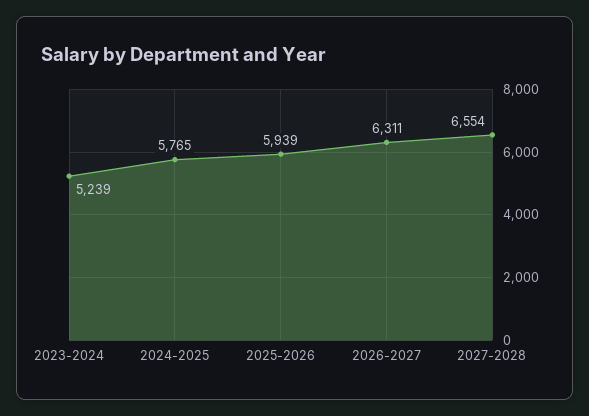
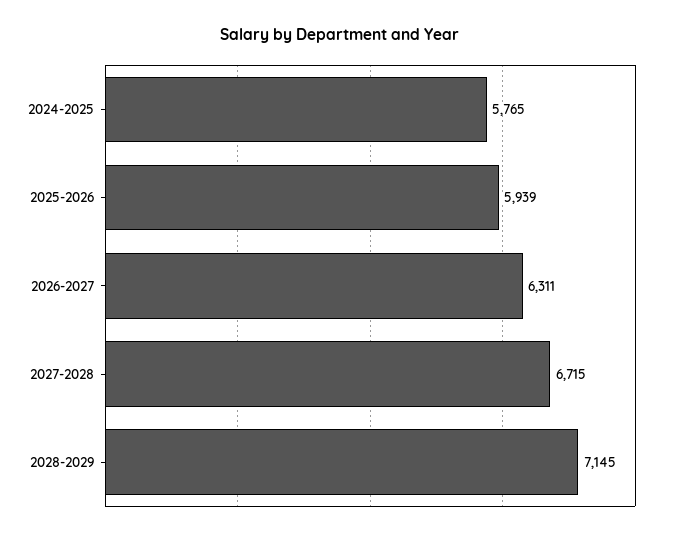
2023-2024: 5239 -> none
2027-2028: 6554 -> 6715
2028-2029: none -> 7145

